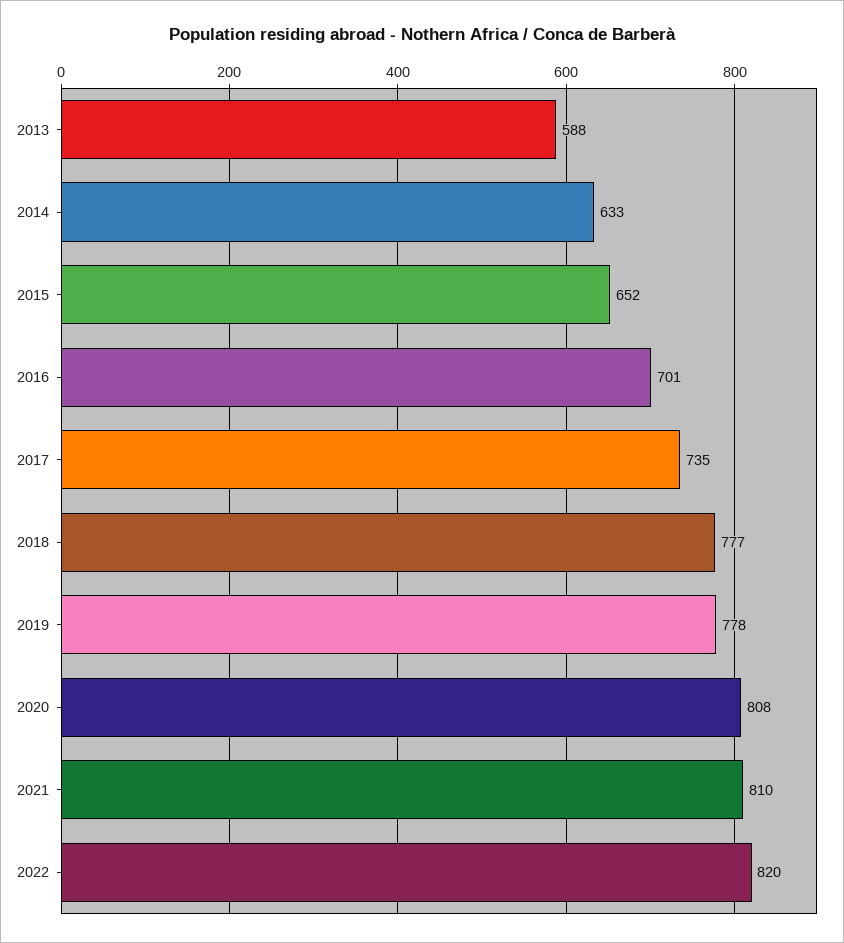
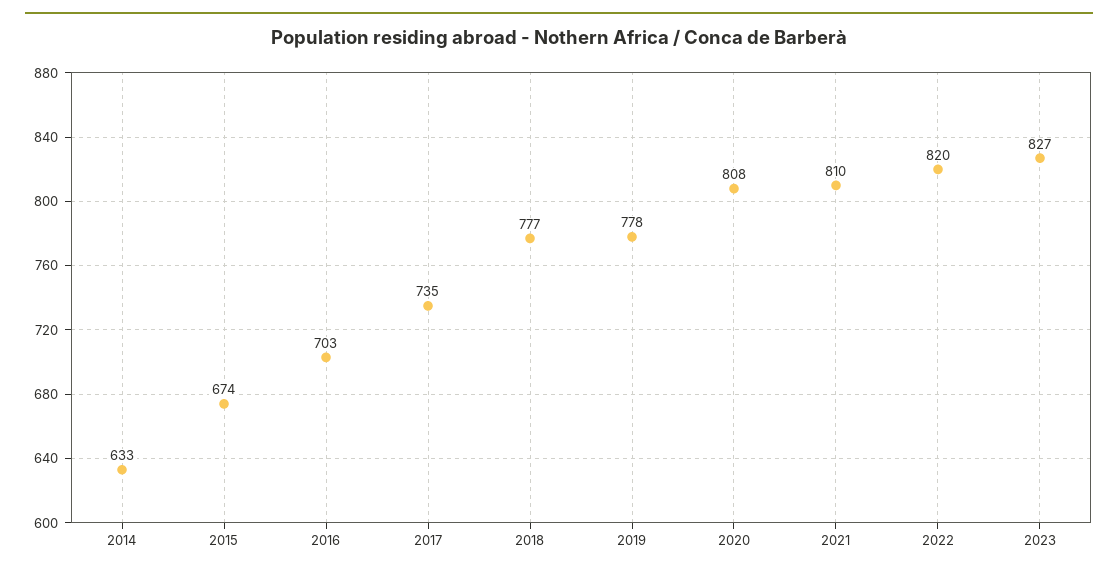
2013: 588 -> none
2015: 652 -> 674
2016: 701 -> 703
2023: none -> 827

